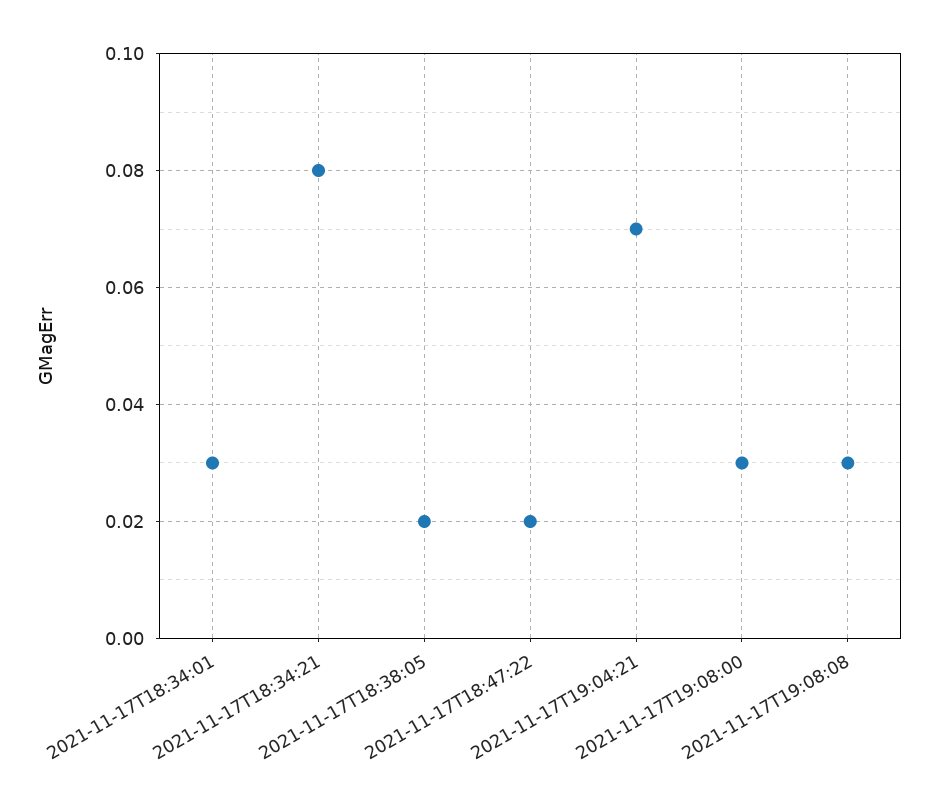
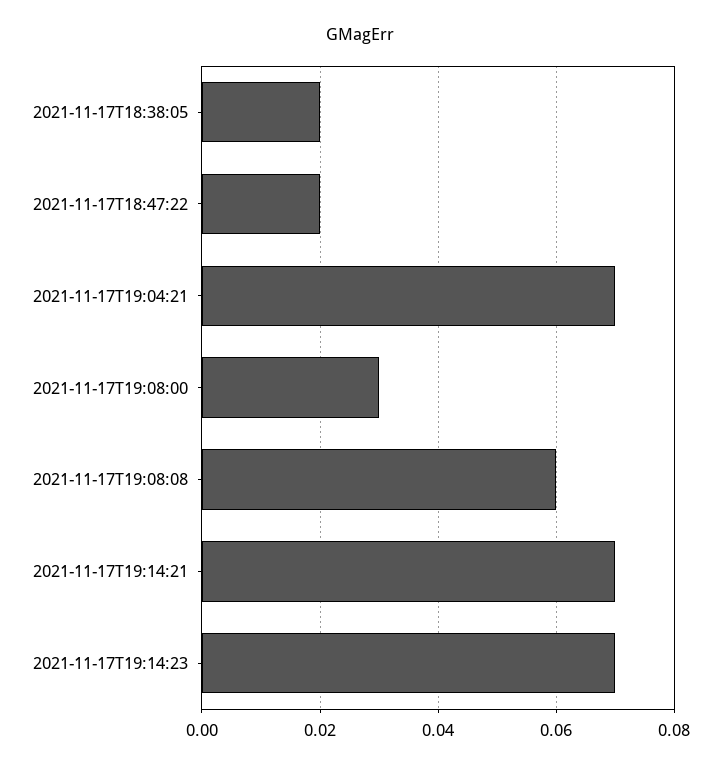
2021-11-17T18:34:01: 0.03 -> none
2021-11-17T18:34:21: 0.08 -> none
2021-11-17T19:08:08: 0.03 -> 0.06
2021-11-17T19:14:21: none -> 0.07
2021-11-17T19:14:23: none -> 0.07

